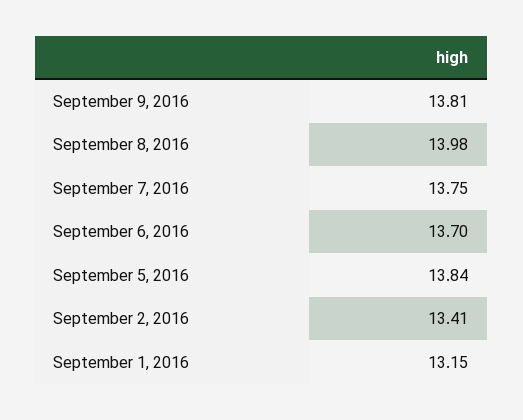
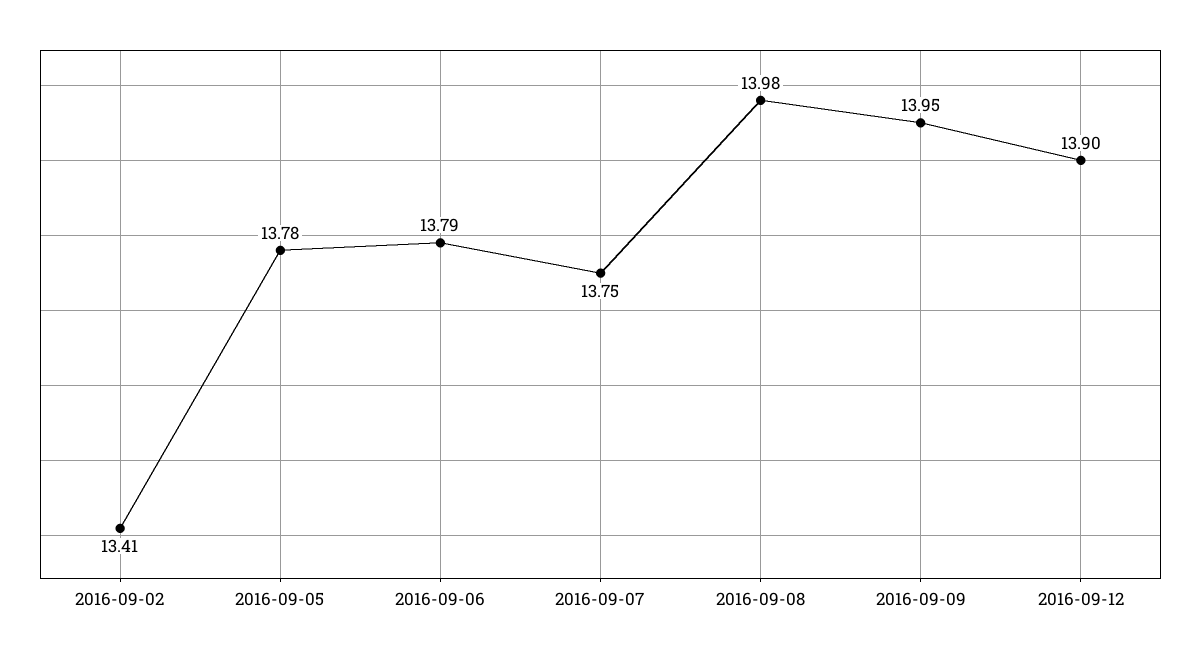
September 9, 2016: 13.81 -> 13.95
September 6, 2016: 13.7 -> 13.79
September 5, 2016: 13.84 -> 13.78
September 1, 2016: 13.15 -> none
2016-09-12: none -> 13.9

